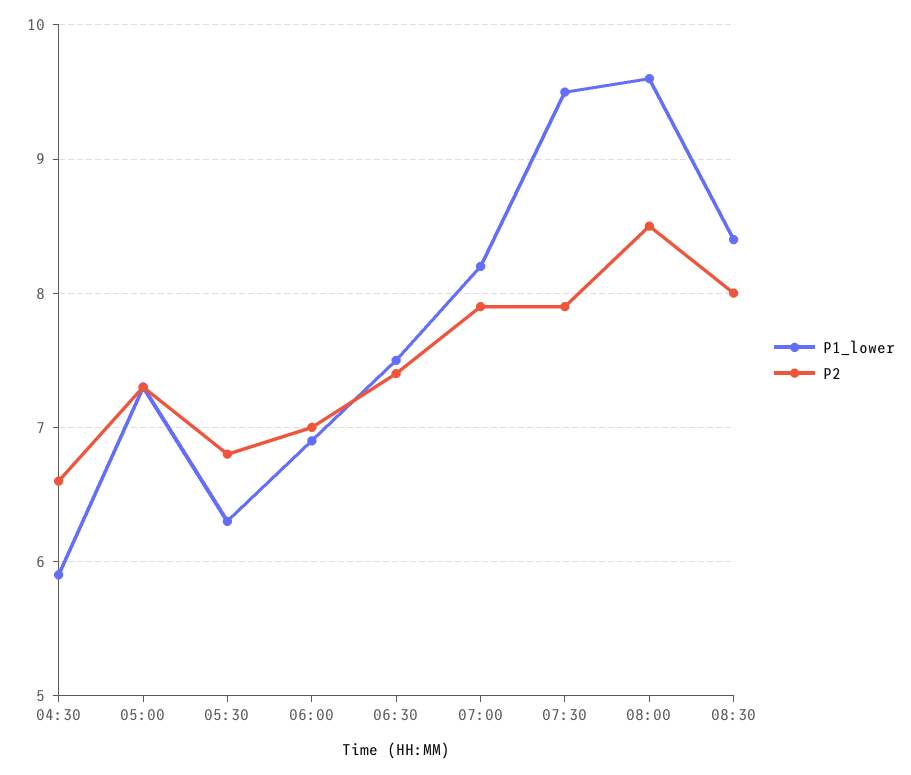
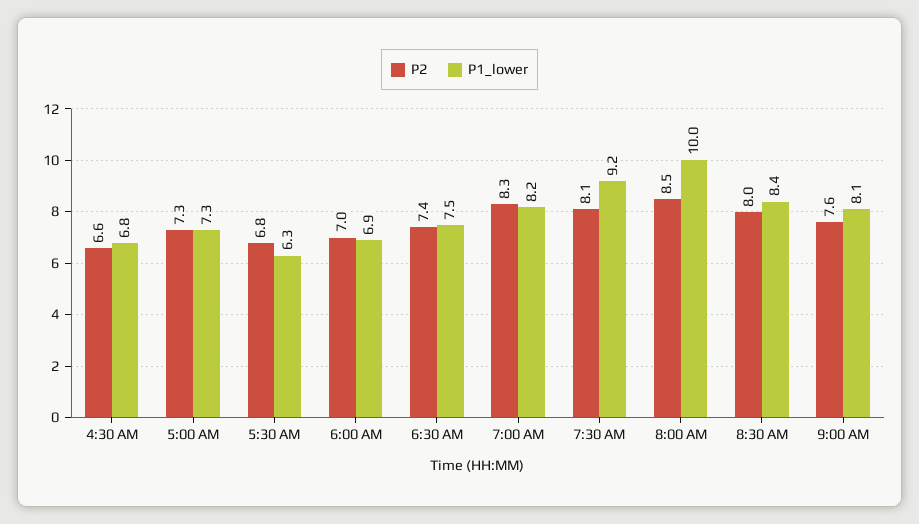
P1_lower, 04:30: 5.9 -> 6.8
P2, 07:00: 7.9 -> 8.3
P1_lower, 07:30: 9.5 -> 9.2
P2, 07:30: 7.9 -> 8.1
P1_lower, 08:00: 9.6 -> 10
P2, 9:00 AM: none -> 7.6
P1_lower, 9:00 AM: none -> 8.1

